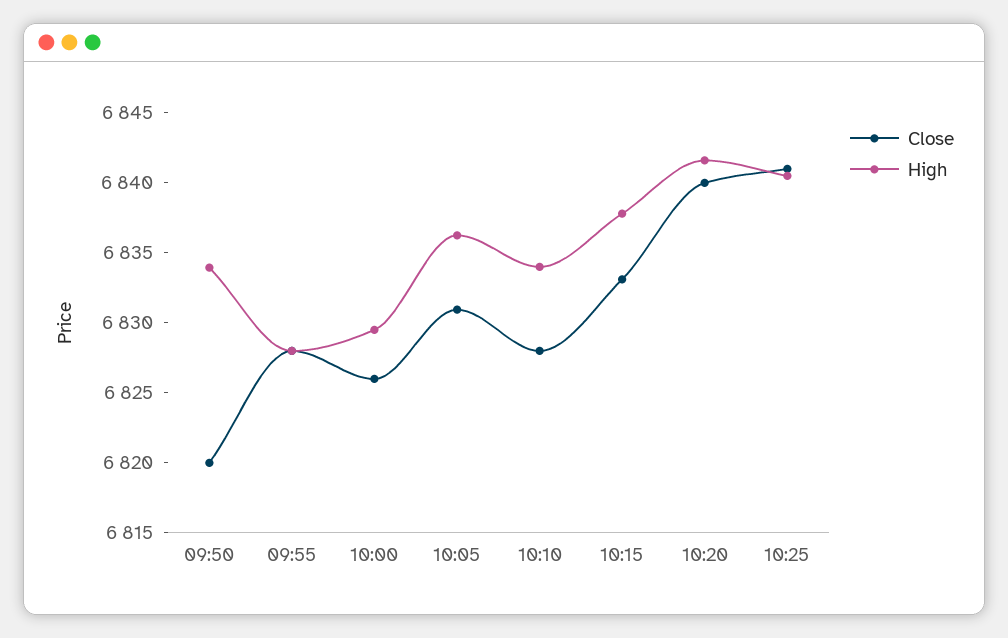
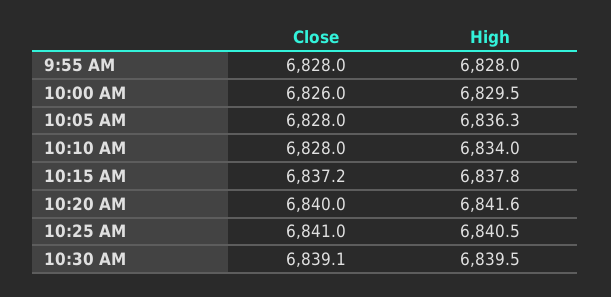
Close, 09:50: 6820 -> none
High, 09:50: 6834 -> none
Close, 10:05: 6831 -> 6828
Close, 10:15: 6833 -> 6837.2
Close, 10:30 AM: none -> 6839.1
High, 10:30 AM: none -> 6839.5

